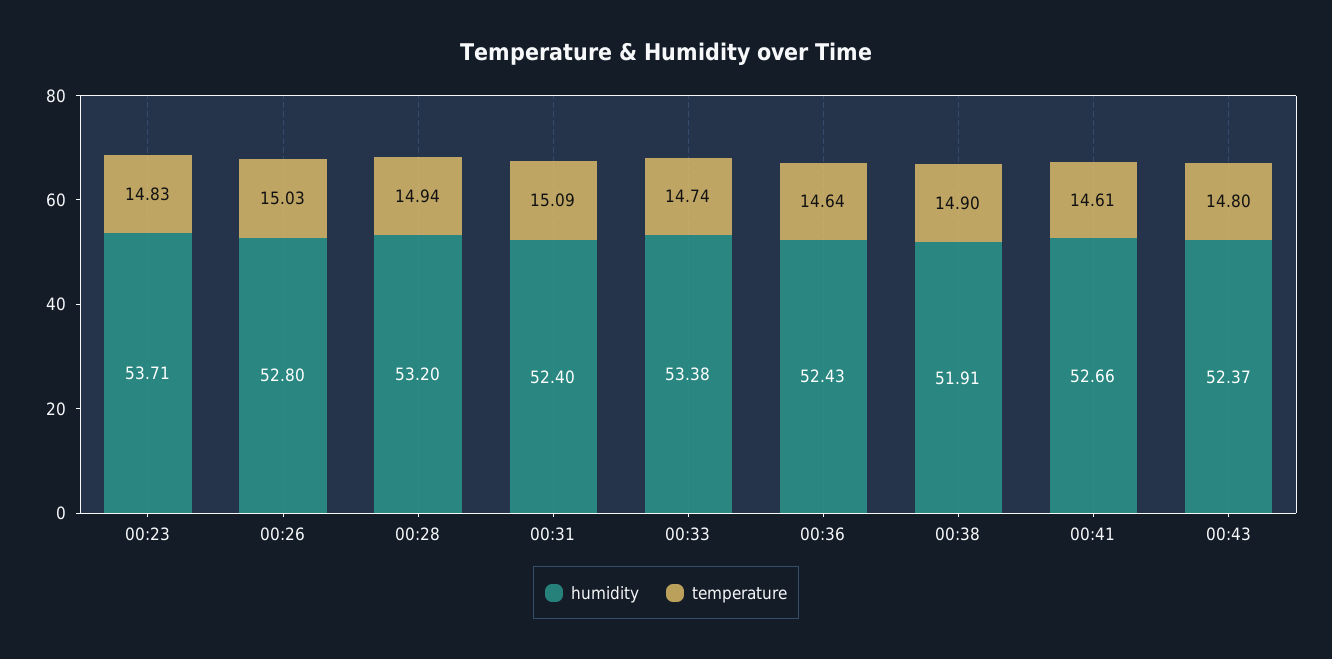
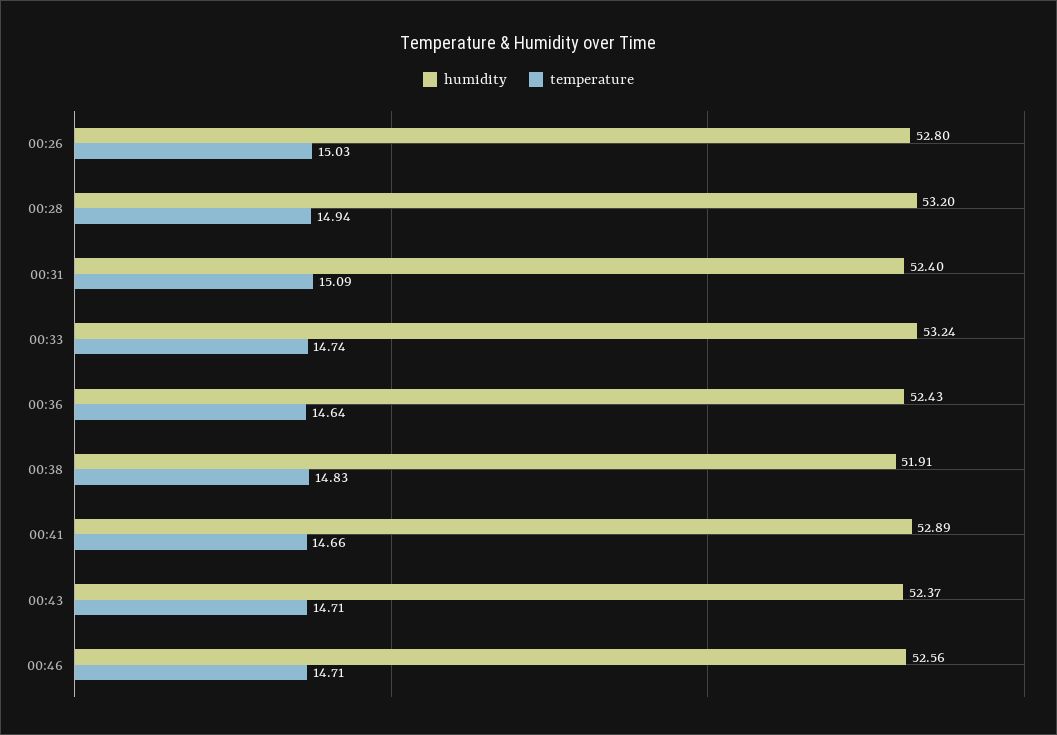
humidity, 00:23: 53.71 -> none
temperature, 00:23: 14.83 -> none
humidity, 00:33: 53.38 -> 53.24
temperature, 00:38: 14.9 -> 14.83
humidity, 00:41: 52.66 -> 52.89
temperature, 00:41: 14.61 -> 14.66
temperature, 00:43: 14.8 -> 14.71
humidity, 00:46: none -> 52.56
temperature, 00:46: none -> 14.71

